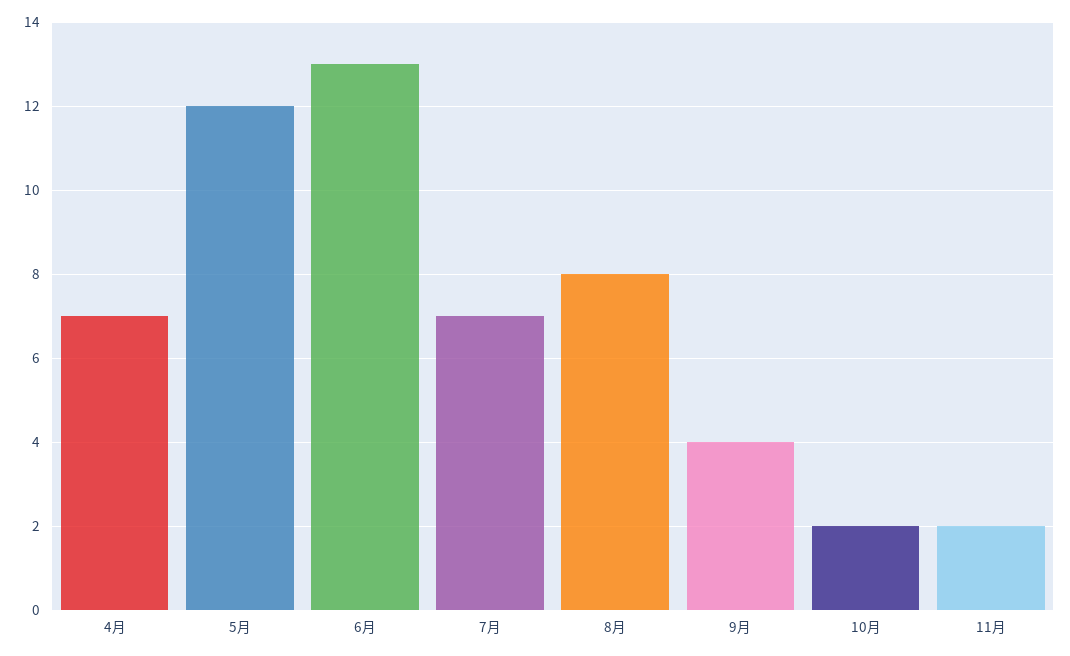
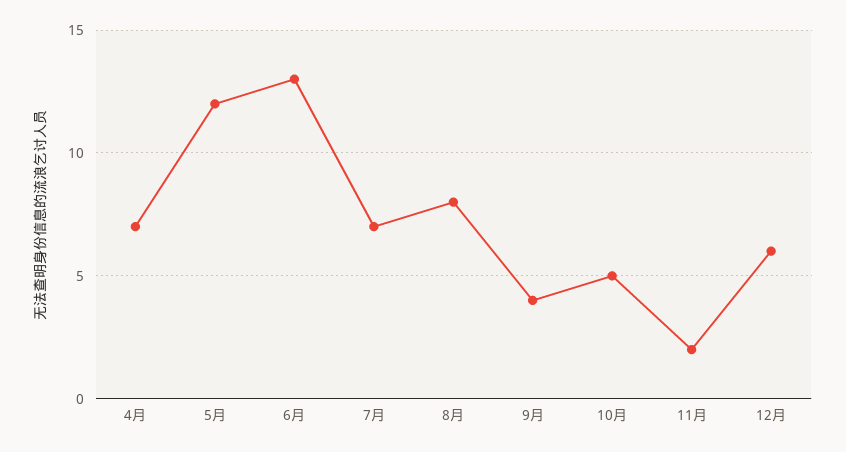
10月: 2 -> 5
12月: none -> 6

